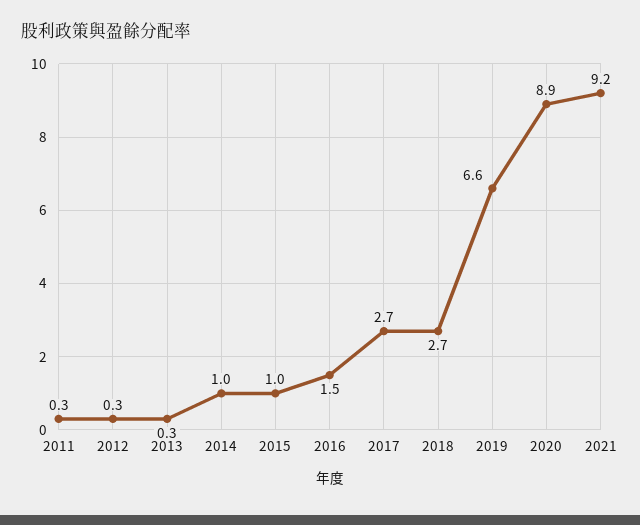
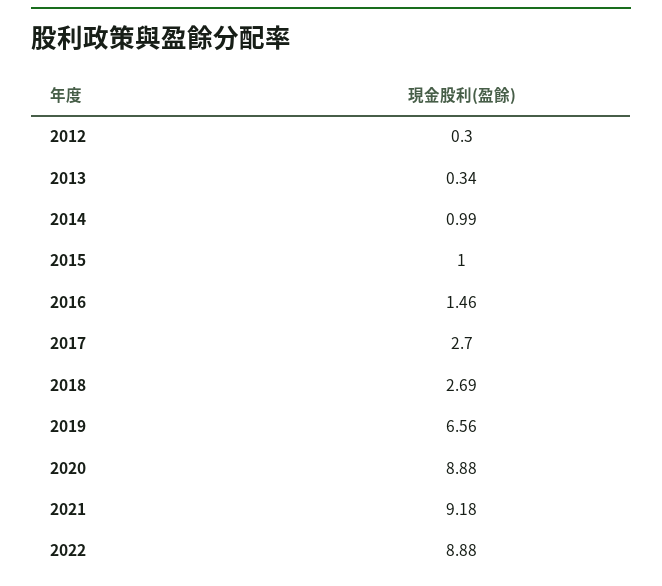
2011: 0.3 -> none
2022: none -> 8.88

